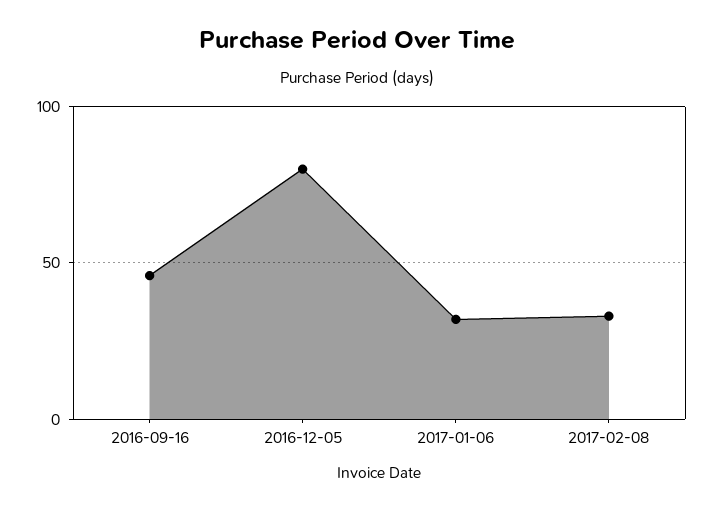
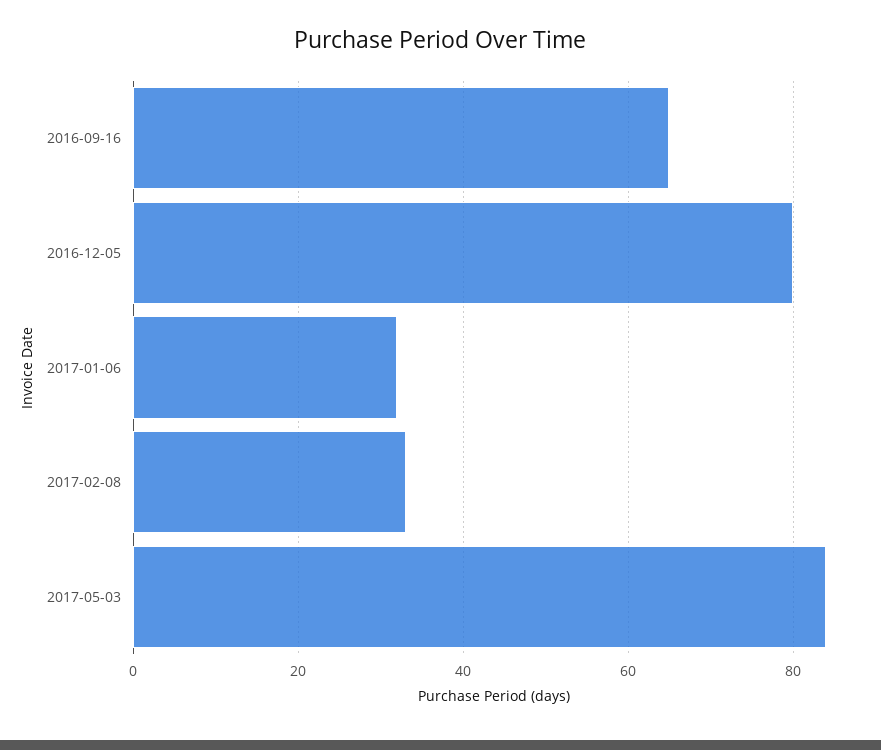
2016-09-16: 45 -> 65
2017-05-03: none -> 85

